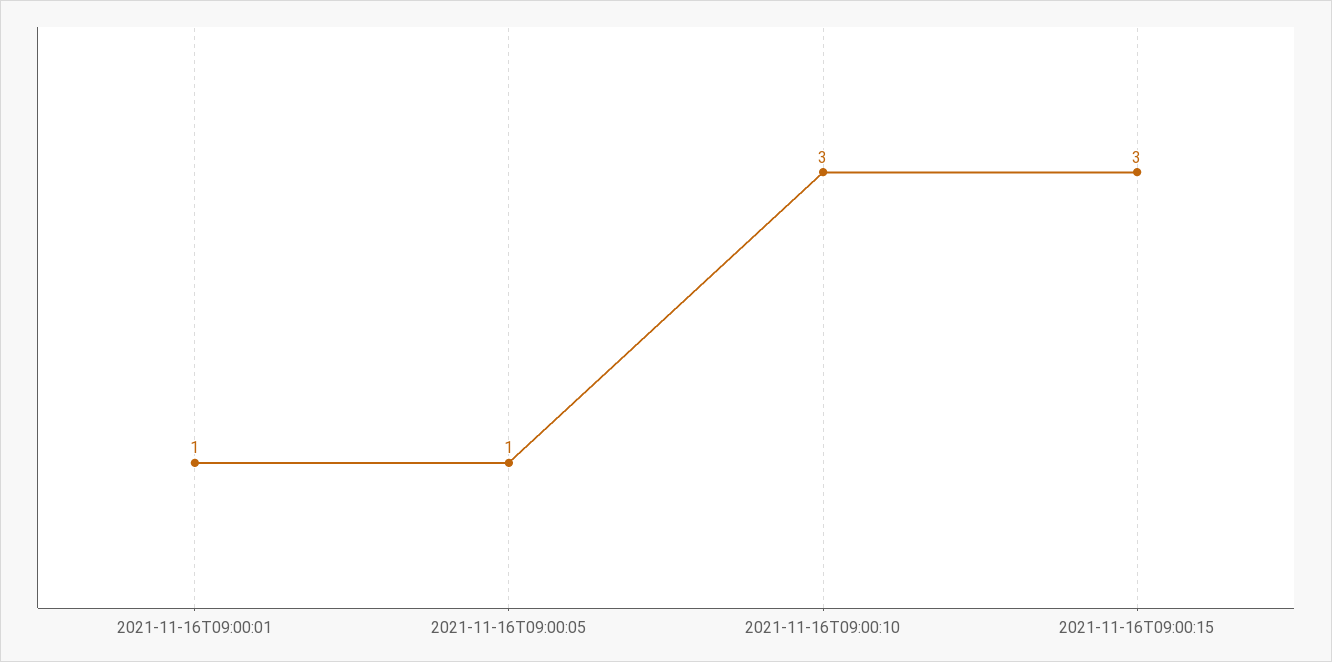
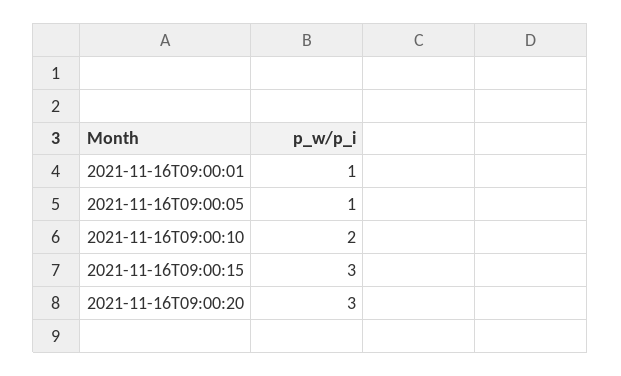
2021-11-16T09:00:10: 3 -> 2
2021-11-16T09:00:20: none -> 3

